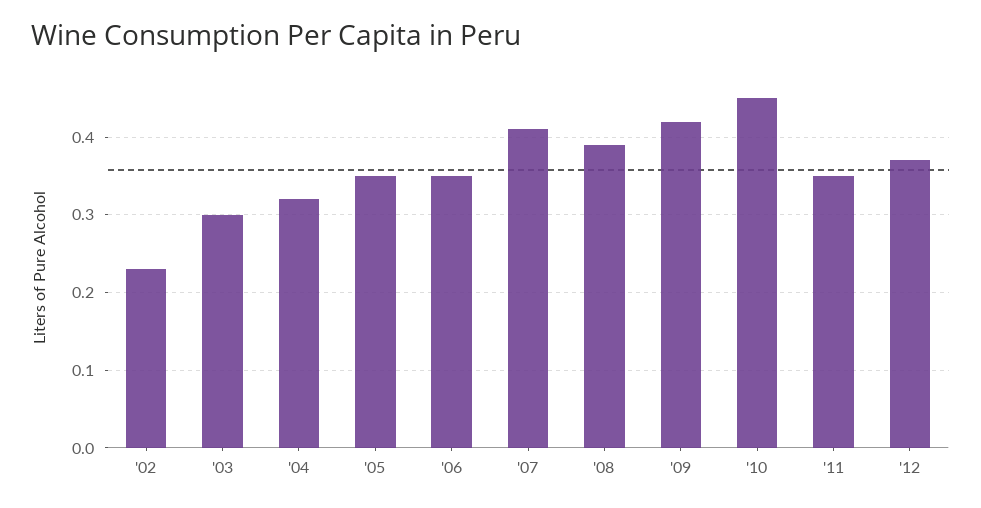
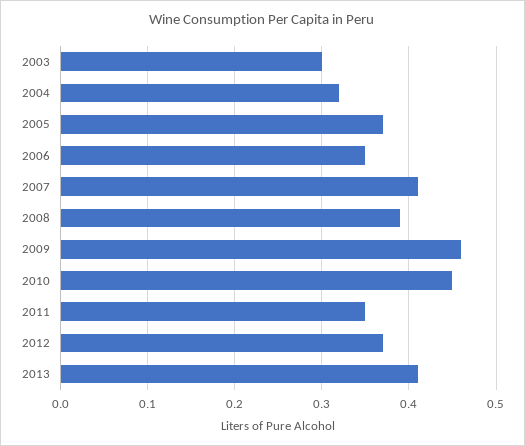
'02: 0.23 -> none
'05: 0.35 -> 0.37
'09: 0.42 -> 0.46
2013: none -> 0.41

